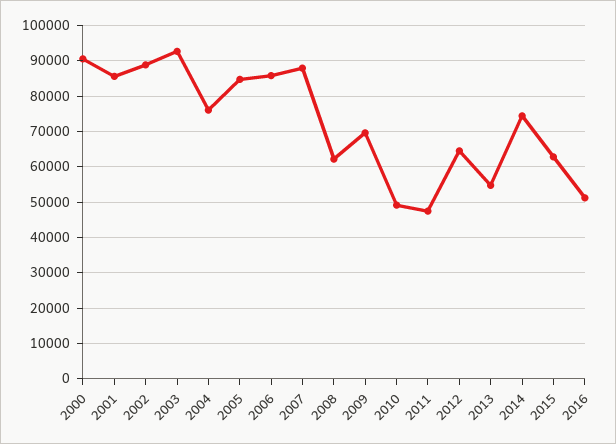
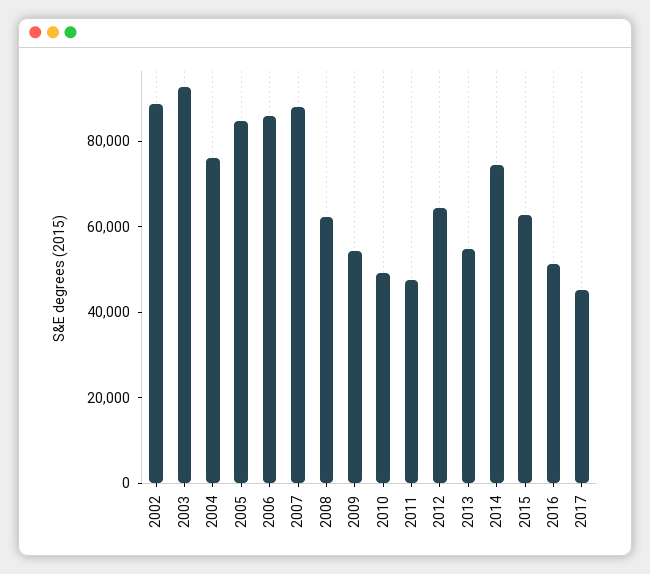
2000: 90000 -> none
2001: 86000 -> none
2009: 70000 -> 55000
2017: none -> 45000

